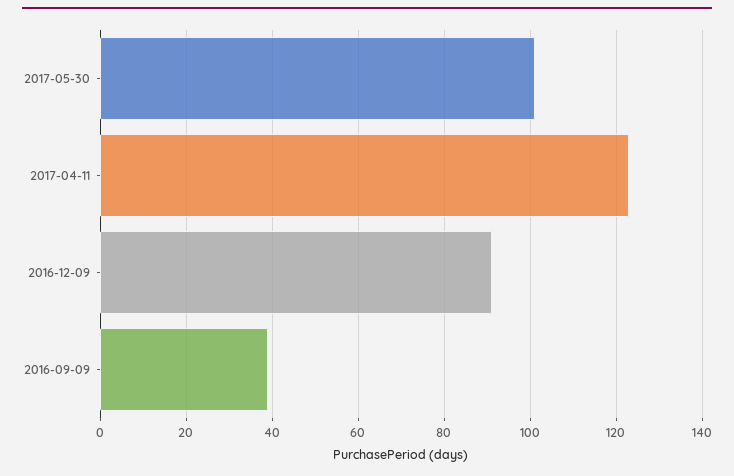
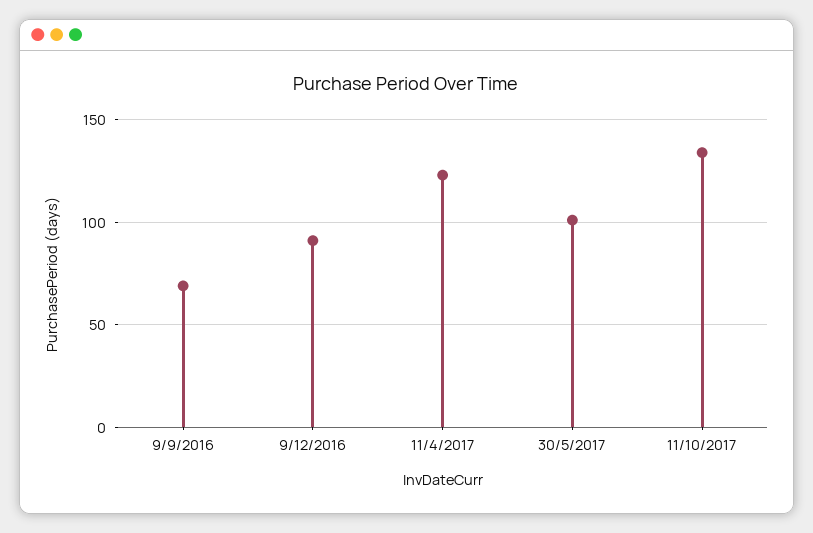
2016-09-09: 40 -> 70
11/10/2017: none -> 135

